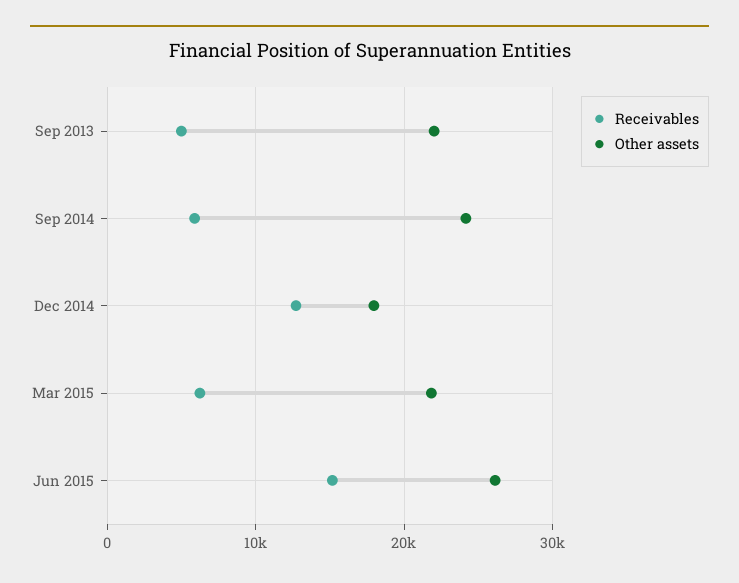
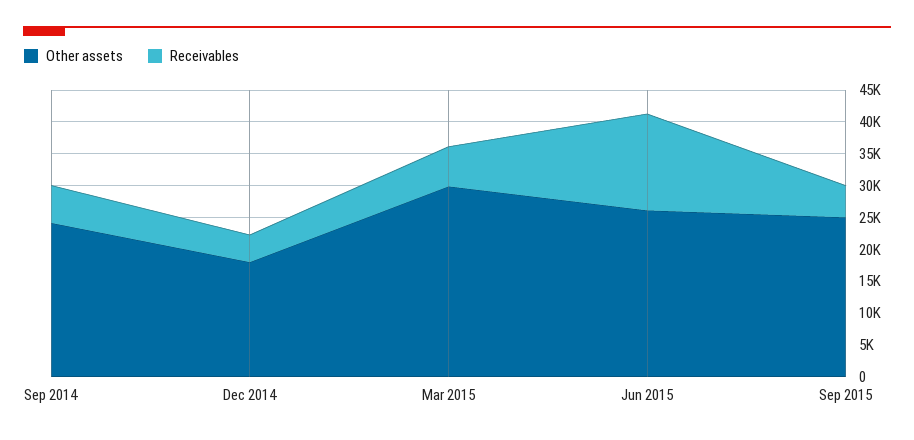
Receivables, Sep 2013: 5000 -> none
Other assets, Sep 2013: 22000 -> none
Receivables, Dec 2014: 13000 -> 5000
Other assets, Mar 2015: 22000 -> 30000
Other assets, Sep 2015: none -> 25000
Receivables, Sep 2015: none -> 5000

